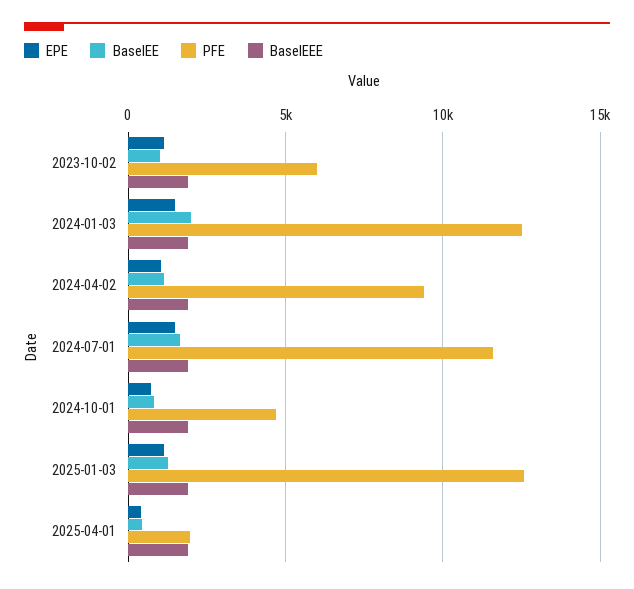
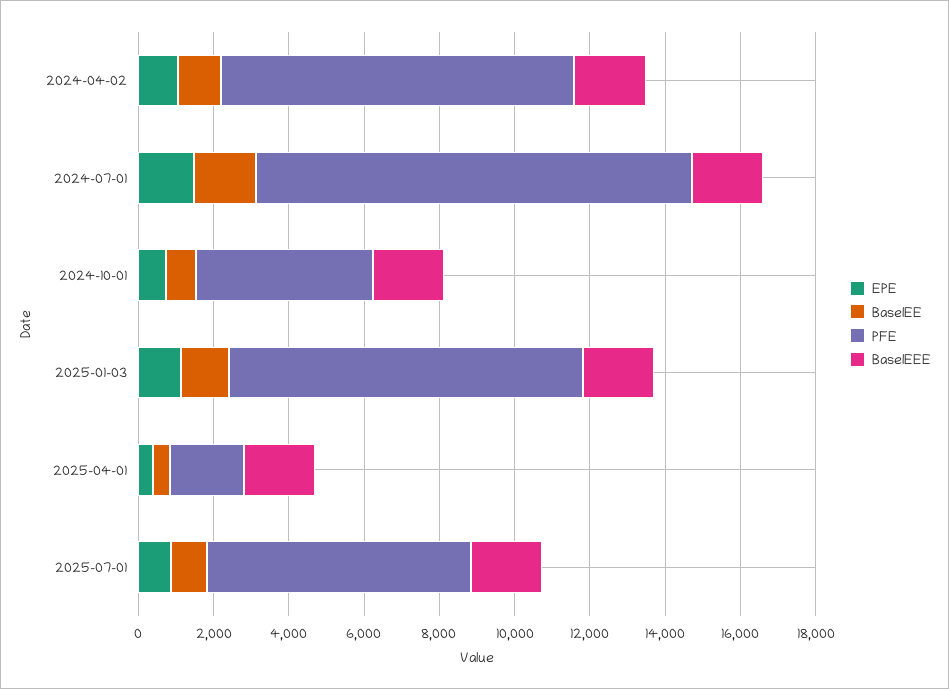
EPE, 2023-10-02: 1000 -> none
BaselEE, 2023-10-02: 1000 -> none
PFE, 2023-10-02: 6000 -> none
BaselEEE, 2023-10-02: 2000 -> none
EPE, 2024-01-03: 1500 -> none
BaselEE, 2024-01-03: 2000 -> none
PFE, 2024-01-03: 12500 -> none
BaselEEE, 2024-01-03: 2000 -> none
PFE, 2025-01-03: 12500 -> 9500
EPE, 2025-07-01: none -> 1000
BaselEE, 2025-07-01: none -> 1000
PFE, 2025-07-01: none -> 7000
BaselEEE, 2025-07-01: none -> 2000

